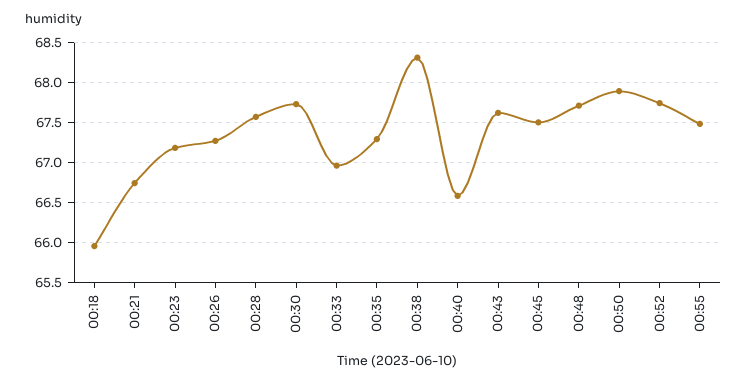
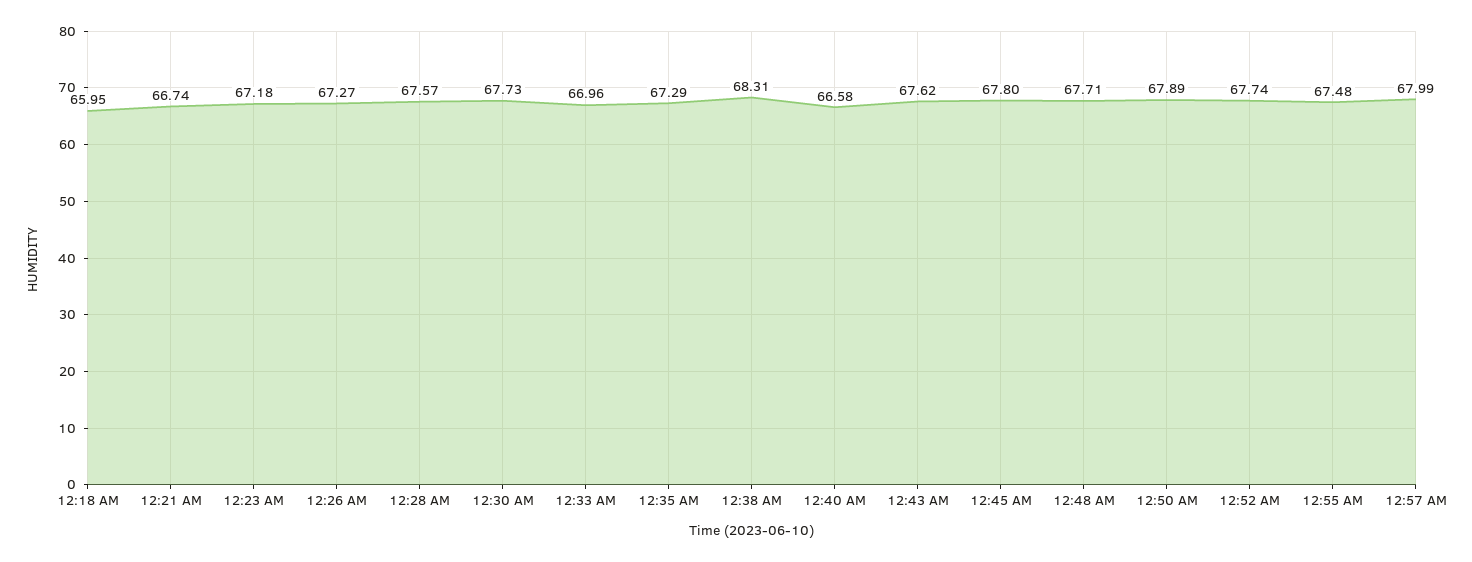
00:45: 67.5 -> 67.8
12:57 AM: none -> 67.99

